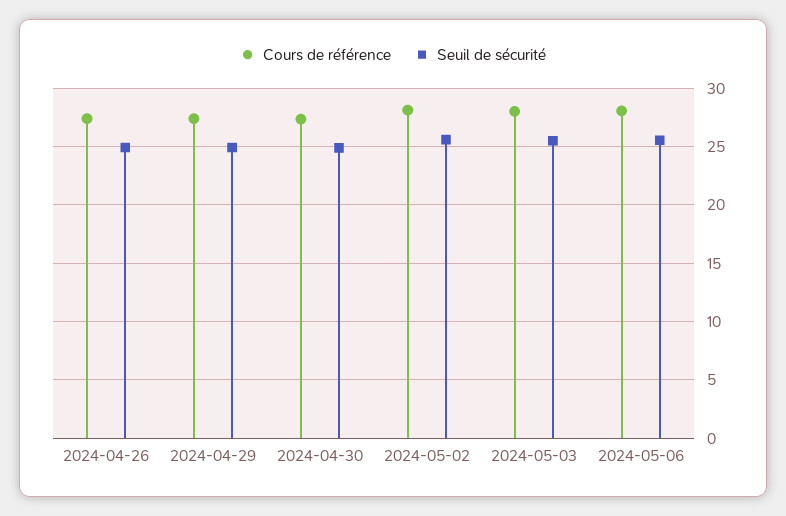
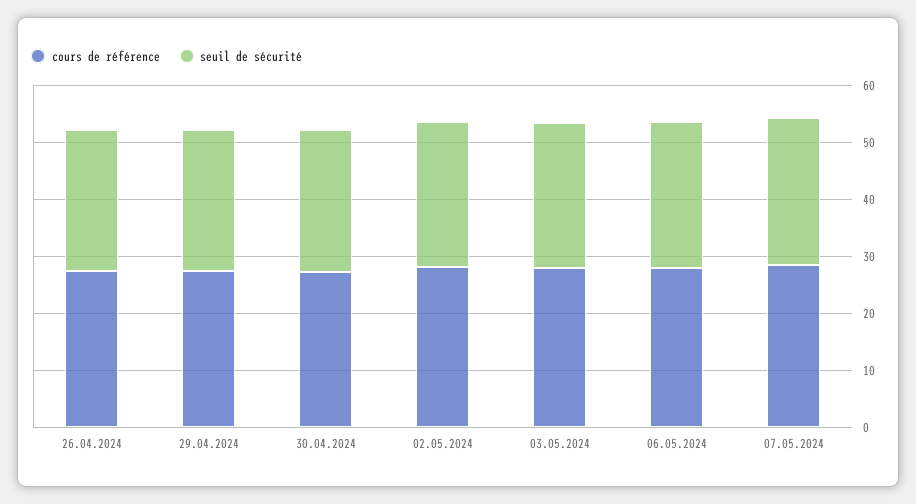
Cours de référence, 07.05.2024: none -> 28
Seuil de sécurité, 07.05.2024: none -> 26

